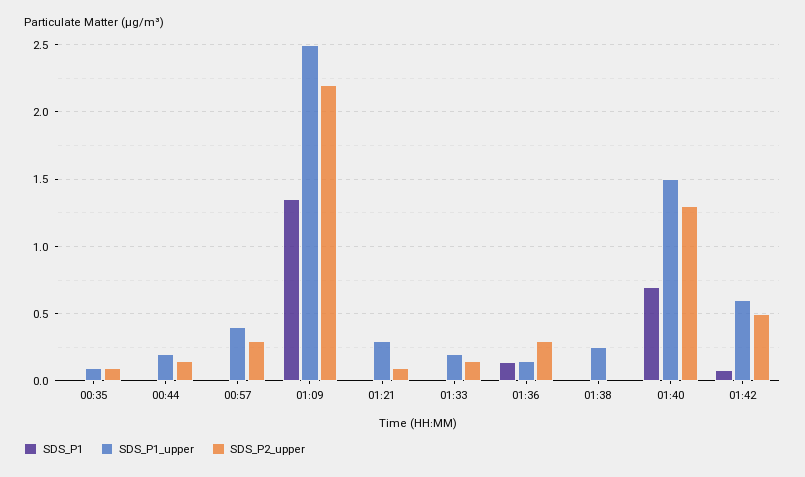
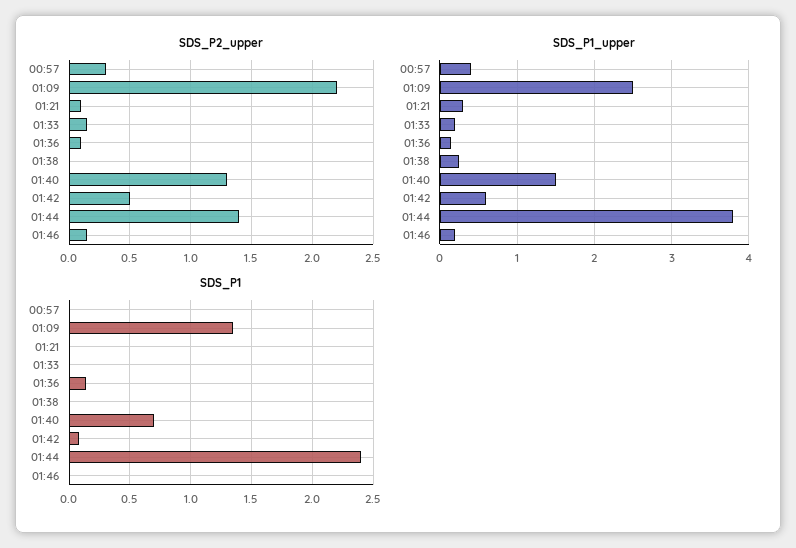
SDS_P1, 00:35: 0 -> none
SDS_P1_upper, 00:35: 0.1 -> none
SDS_P2_upper, 00:35: 0.1 -> none
SDS_P1, 00:44: 0 -> none
SDS_P1_upper, 00:44: 0.2 -> none
SDS_P2_upper, 00:44: 0.15 -> none
SDS_P2_upper, 01:36: 0.3 -> 0.1
SDS_P2_upper, 01:44: none -> 1.4
SDS_P2_upper, 01:46: none -> 0.15
SDS_P1_upper, 01:44: none -> 3.8
SDS_P1_upper, 01:46: none -> 0.2
SDS_P1, 01:44: none -> 2.4
SDS_P1, 01:46: none -> 0

